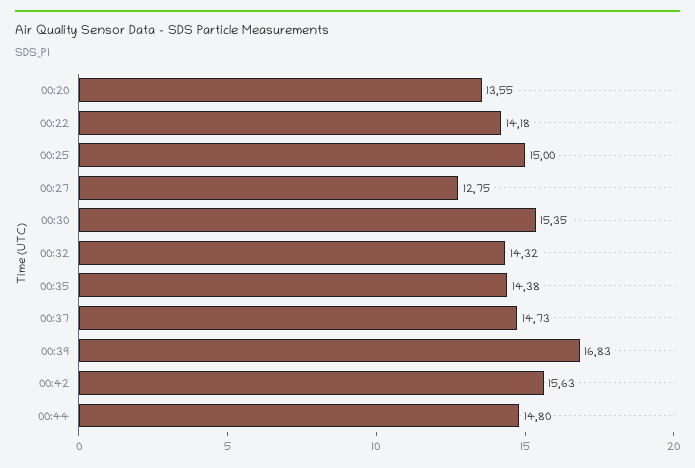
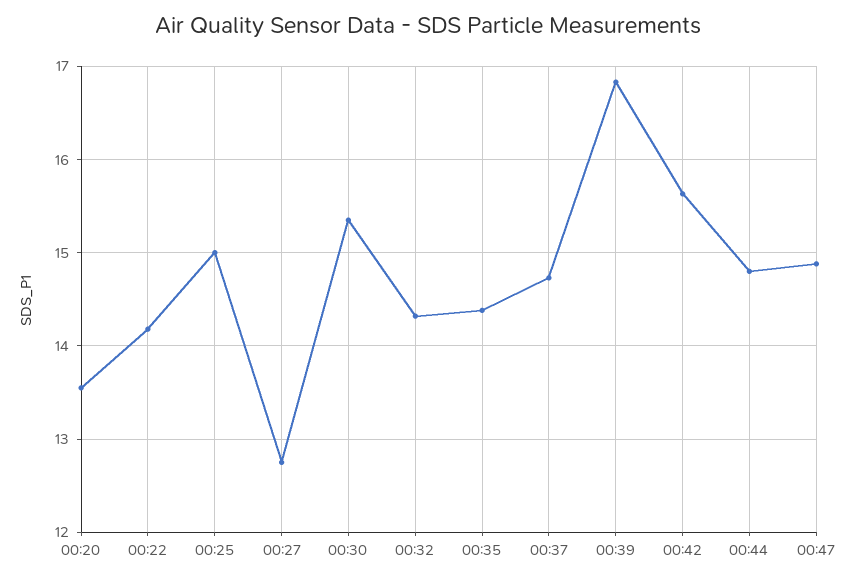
00:47: none -> 14.9

